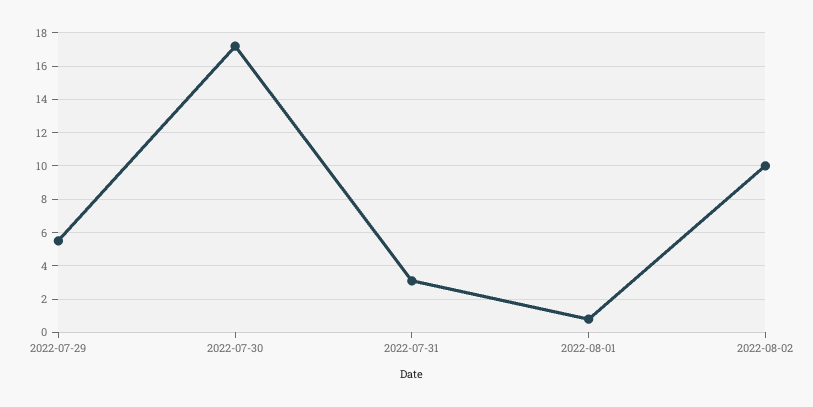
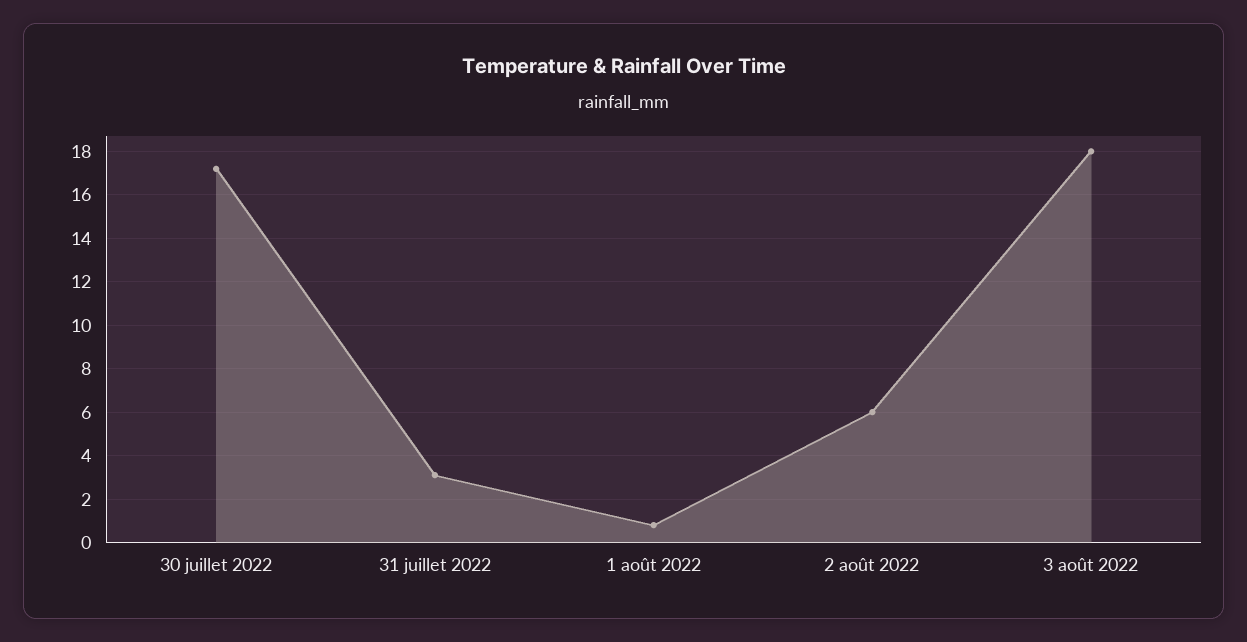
2022-07-29: 5.5 -> none
2022-08-02: 10 -> 6
3 août 2022: none -> 18

